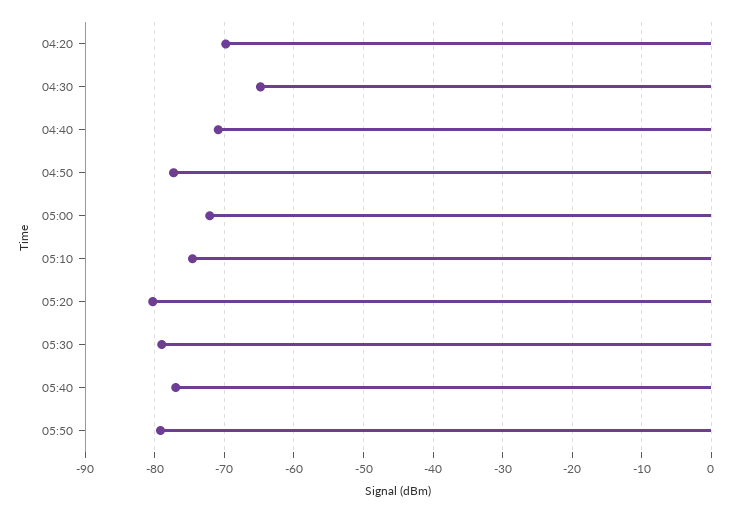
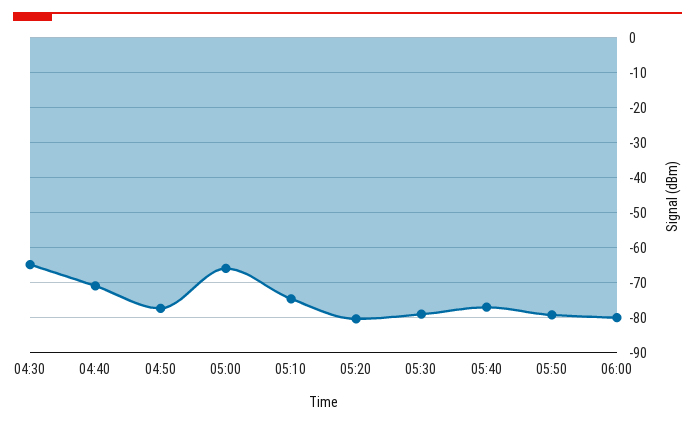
04:20: -70 -> none
05:00: -72 -> -66
06:00: none -> -80

